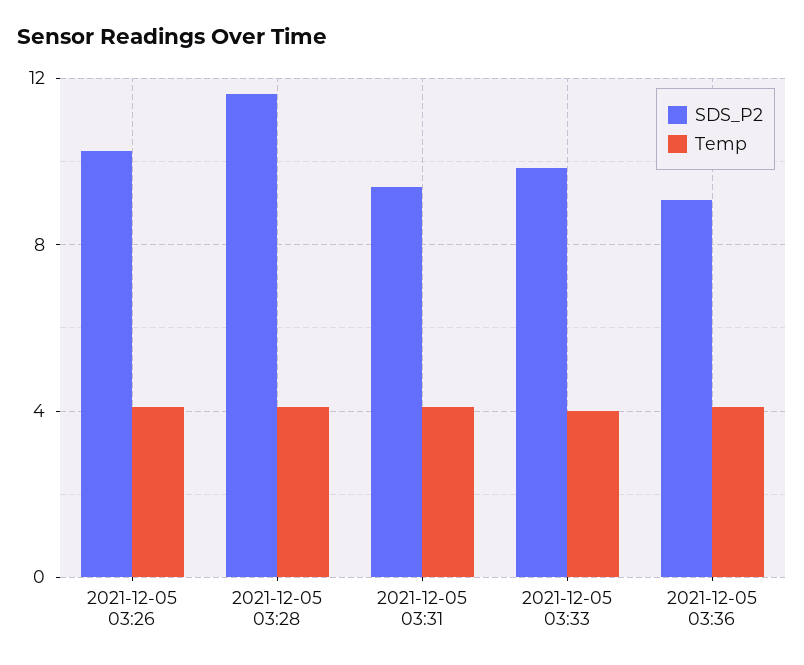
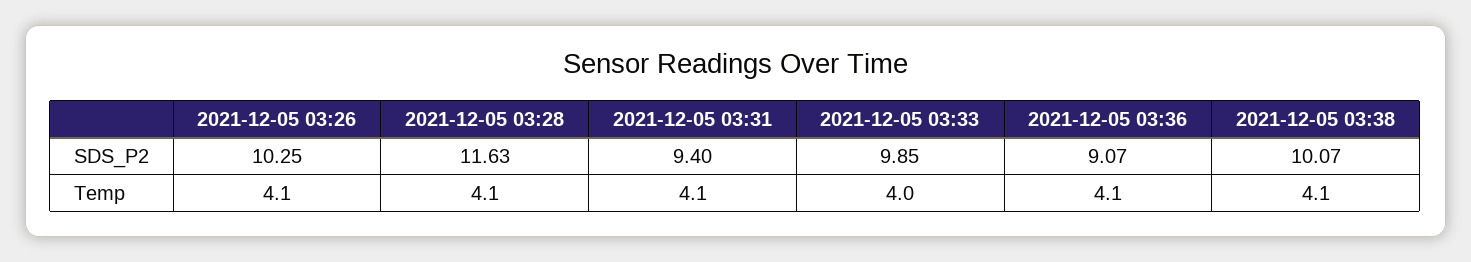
SDS_P2, 2021-12-05 03:38: none -> 10.07
Temp, 2021-12-05 03:38: none -> 4.1

